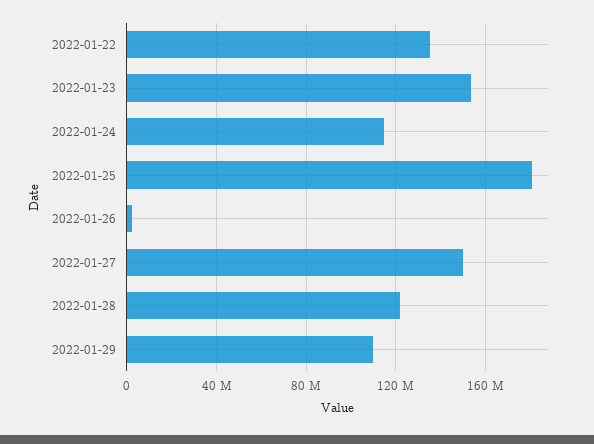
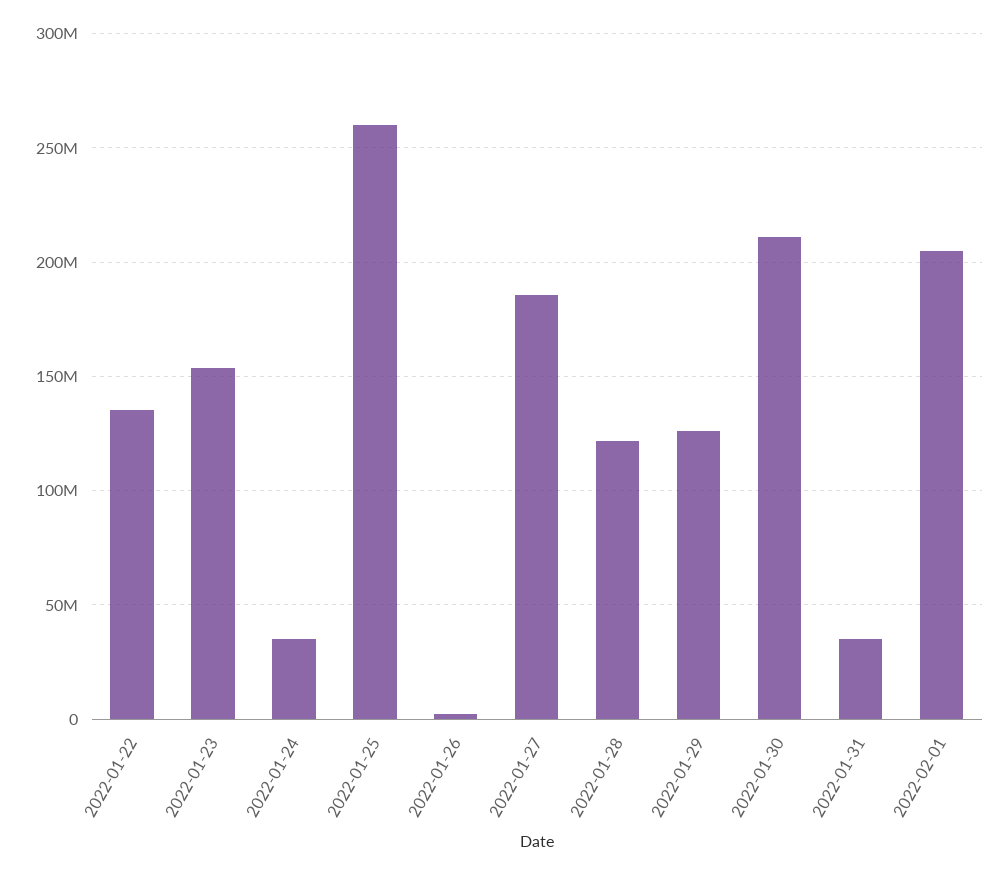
2022-01-24: 115000000 -> 35000000
2022-01-25: 180000000 -> 260000000
2022-01-27: 150000000 -> 185000000
2022-01-29: 110000000 -> 125000000
2022-01-30: none -> 210000000
2022-01-31: none -> 35000000
2022-02-01: none -> 205000000

